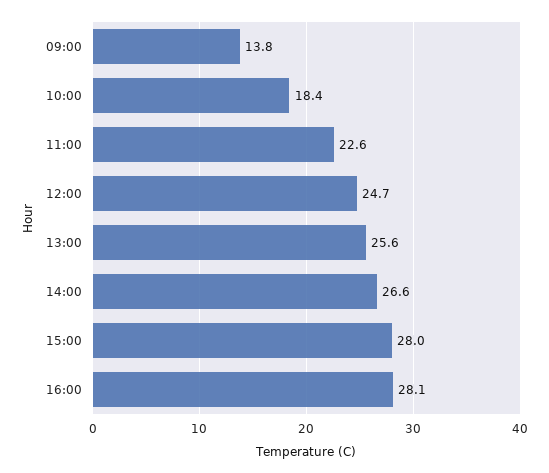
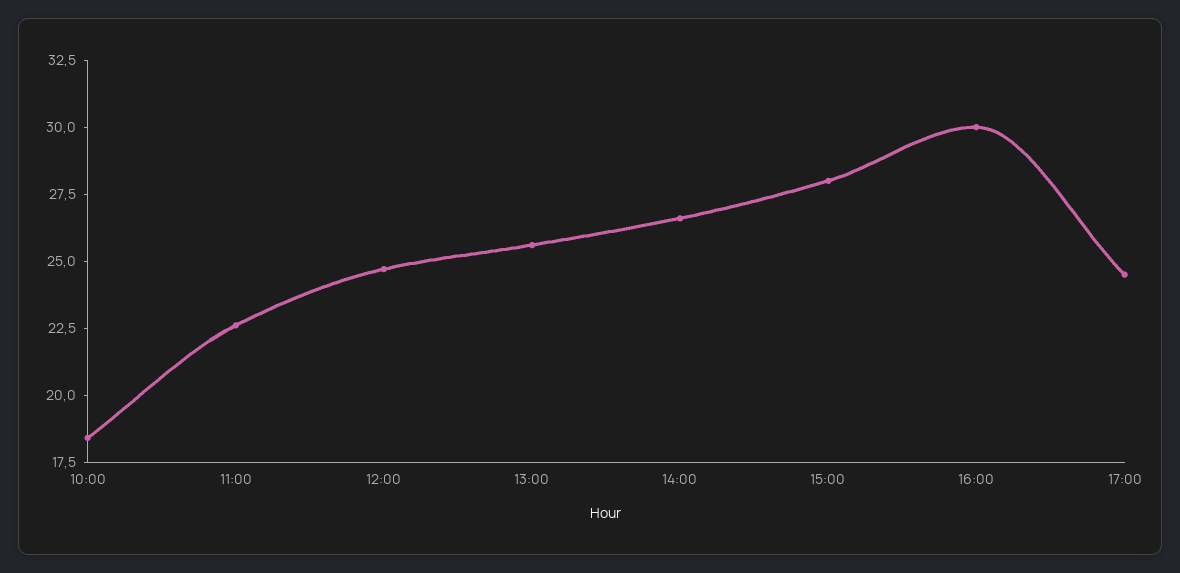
09:00: 13.8 -> none
16:00: 28.1 -> 30
17:00: none -> 24.5

